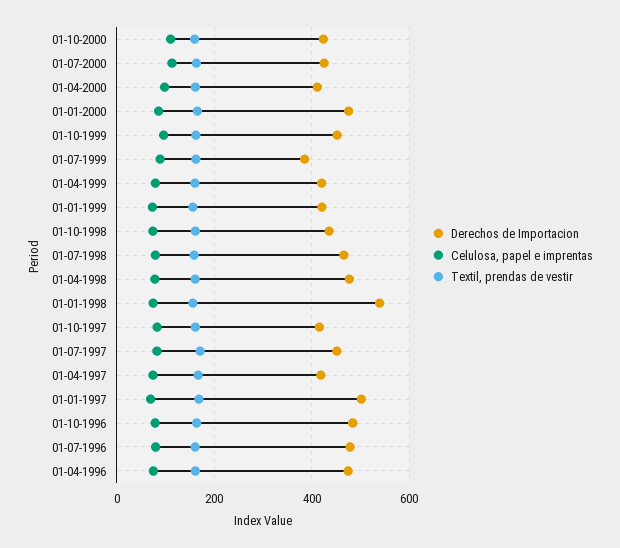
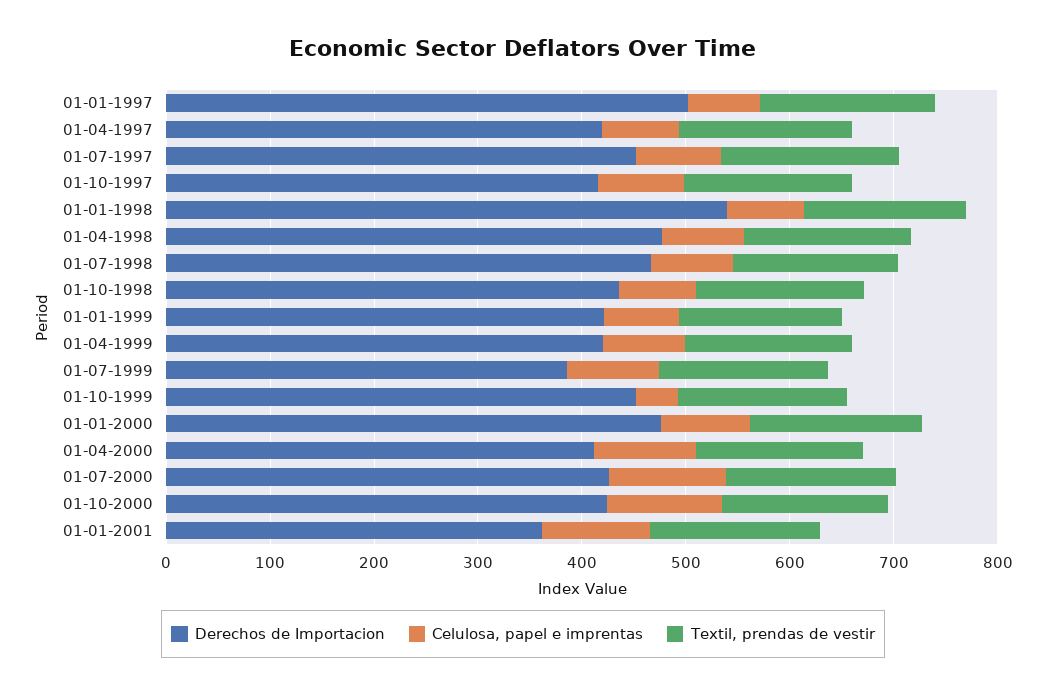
Celulosa, papel e imprentas, 01-10-1999: 100 -> 40
Derechos de Importacion, 01-10-1996: 480 -> none
Celulosa, papel e imprentas, 01-10-1996: 80 -> none
Textil, prendas de vestir, 01-10-1996: 160 -> none
Derechos de Importacion, 01-07-1996: 480 -> none
Celulosa, papel e imprentas, 01-07-1996: 80 -> none
Textil, prendas de vestir, 01-07-1996: 160 -> none
Derechos de Importacion, 01-04-1996: 480 -> none
Celulosa, papel e imprentas, 01-04-1996: 80 -> none
Textil, prendas de vestir, 01-04-1996: 160 -> none
Derechos de Importacion, 01-01-2001: none -> 360
Celulosa, papel e imprentas, 01-01-2001: none -> 100
Textil, prendas de vestir, 01-01-2001: none -> 160

